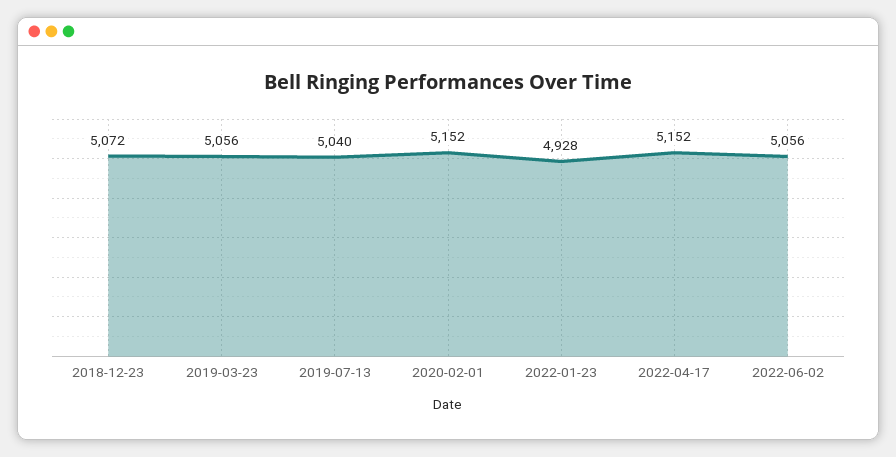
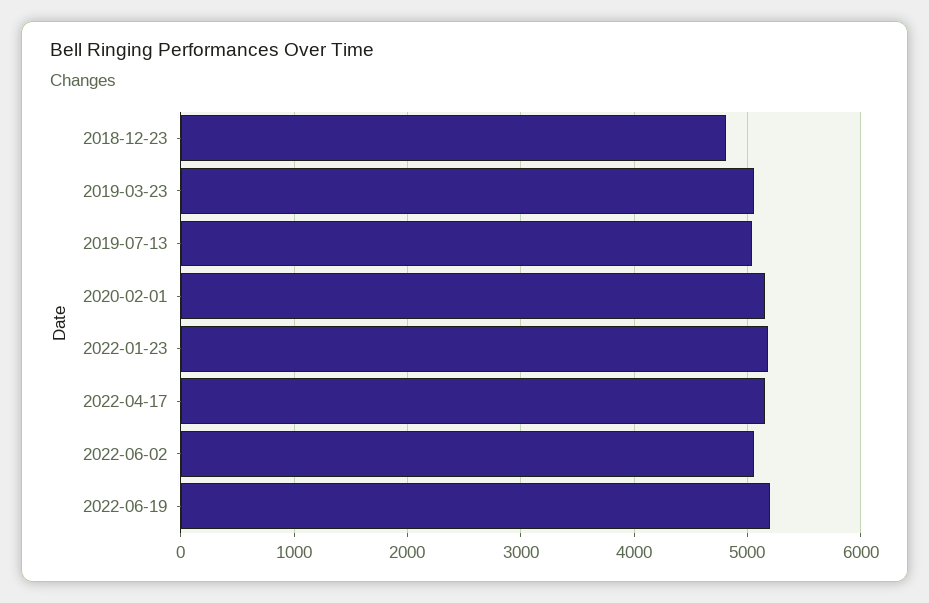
2018-12-23: 5072 -> 4800
2022-01-23: 4928 -> 5200
2022-06-19: none -> 5200

